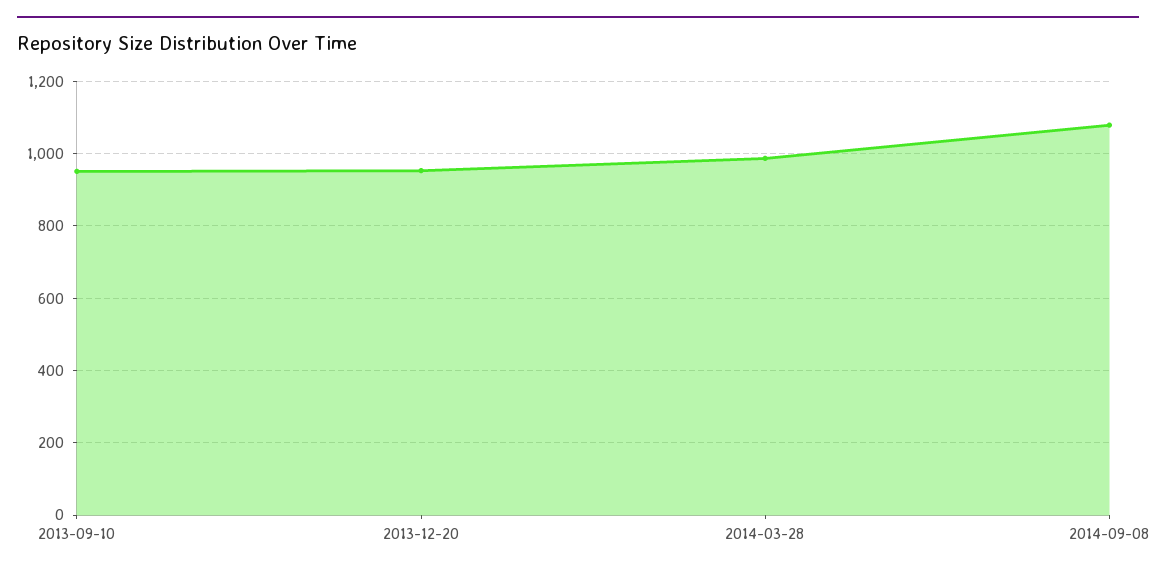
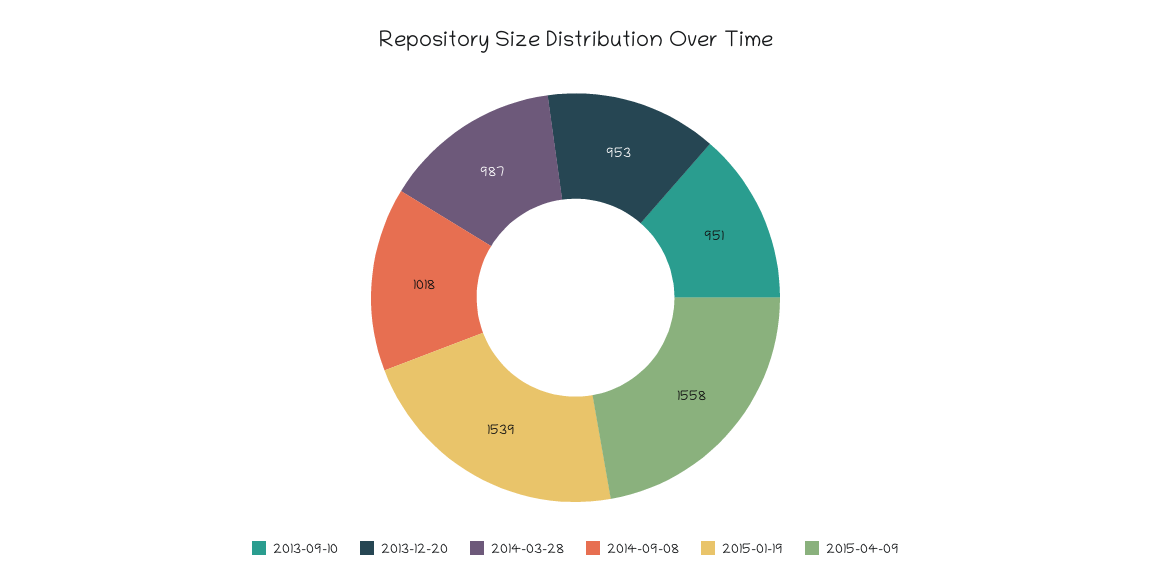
2014-09-08: 1080 -> 1018
2015-01-19: none -> 1539
2015-04-09: none -> 1558

